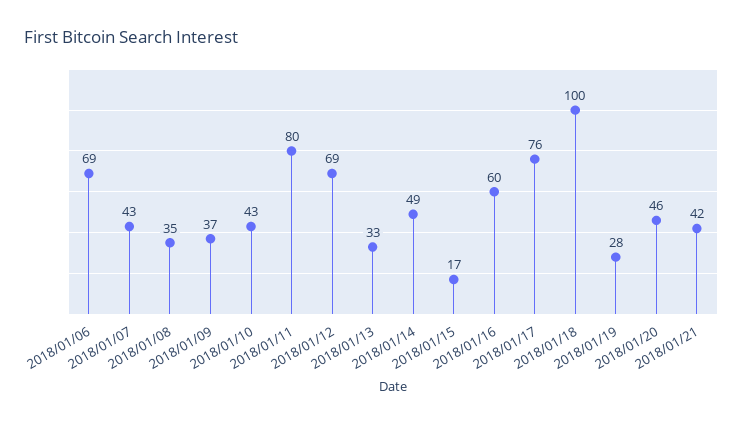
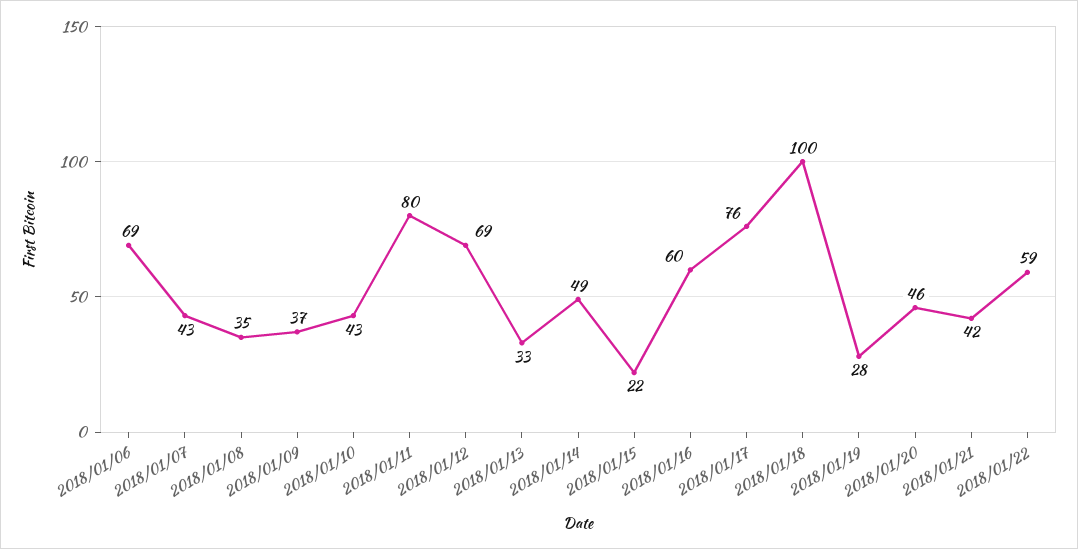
2018/01/15: 17 -> 22
2018/01/22: none -> 59

